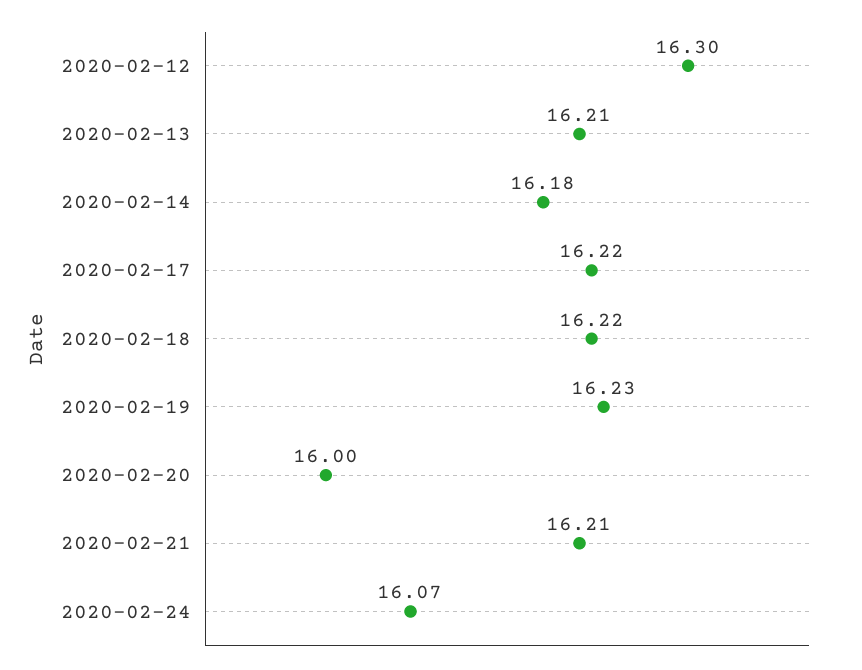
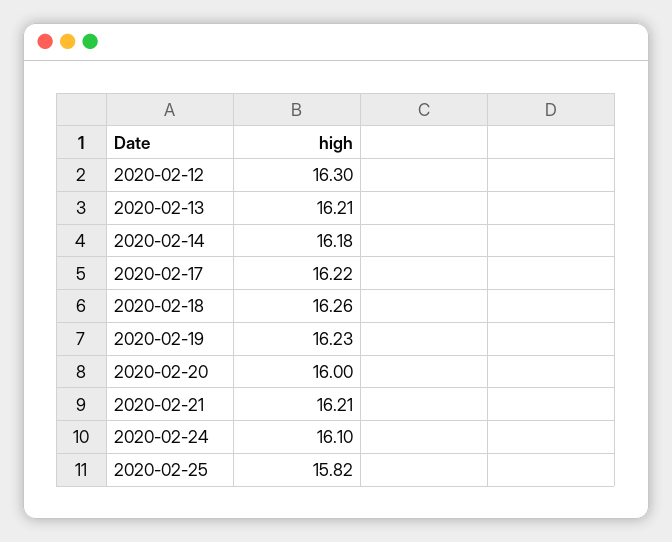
2020-02-18: 16.22 -> 16.26
2020-02-24: 16.07 -> 16.1
2020-02-25: none -> 15.82

